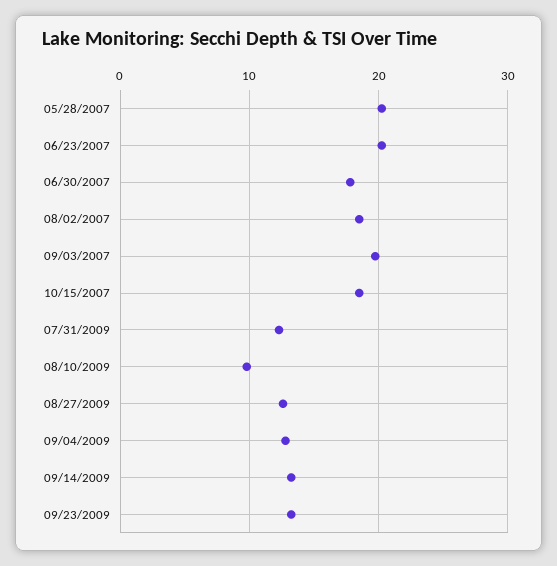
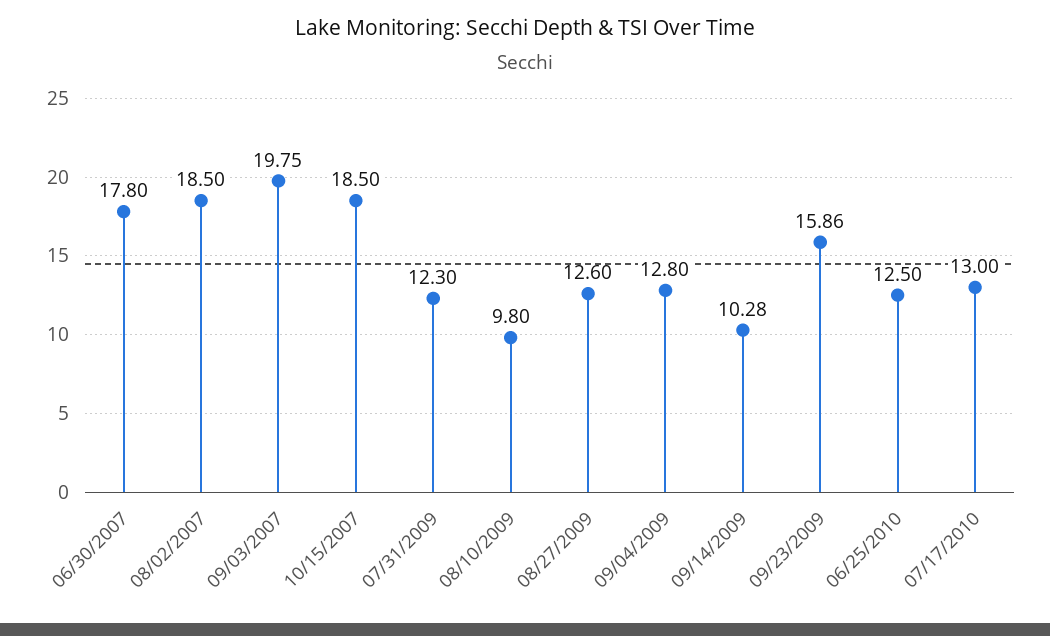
05/28/2007: 20 -> none
06/23/2007: 20 -> none
09/14/2009: 13 -> 10.28
09/23/2009: 13 -> 15.86
06/25/2010: none -> 12.5
07/17/2010: none -> 13

